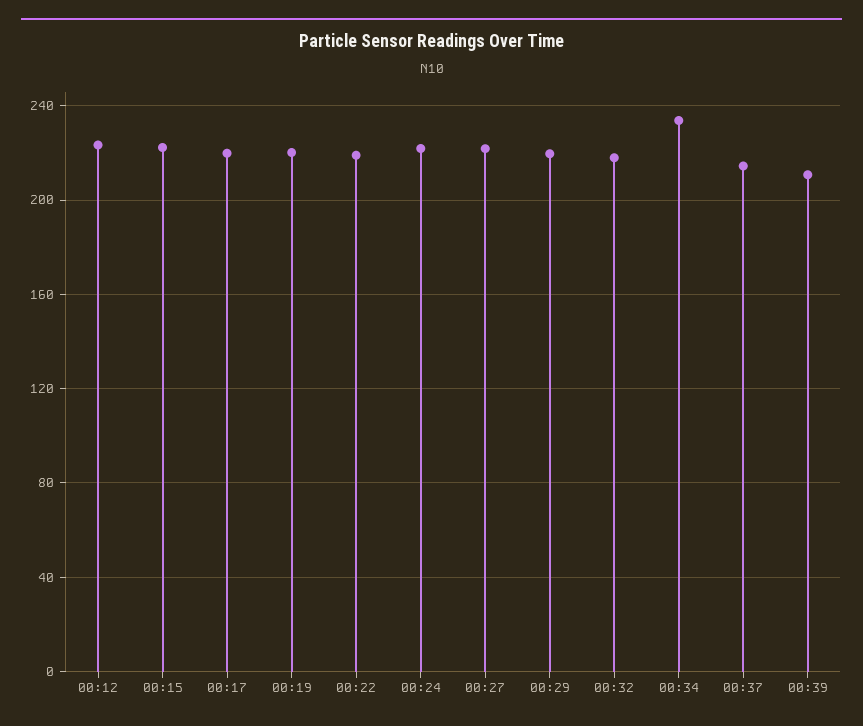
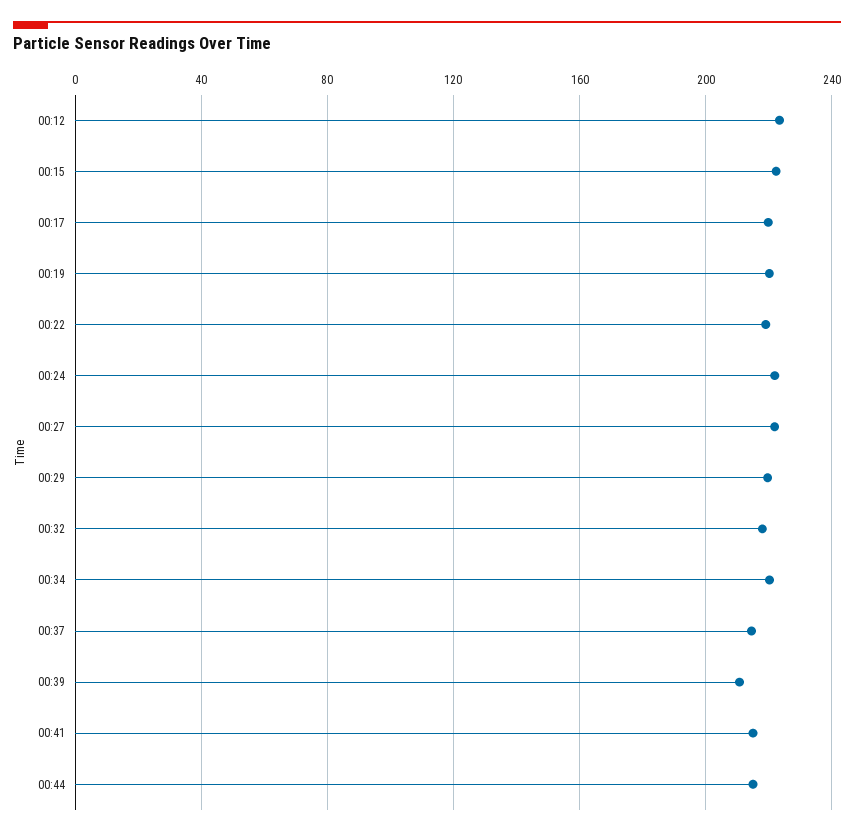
00:34: 235 -> 220
00:41: none -> 215
00:44: none -> 215

